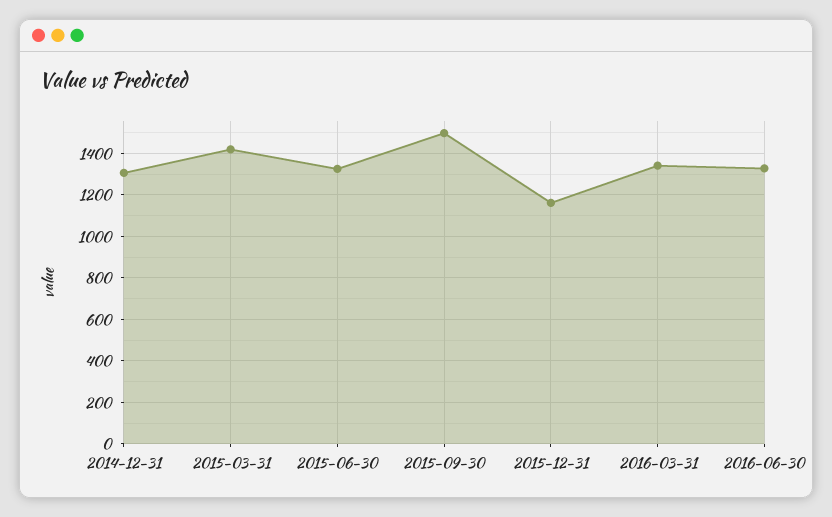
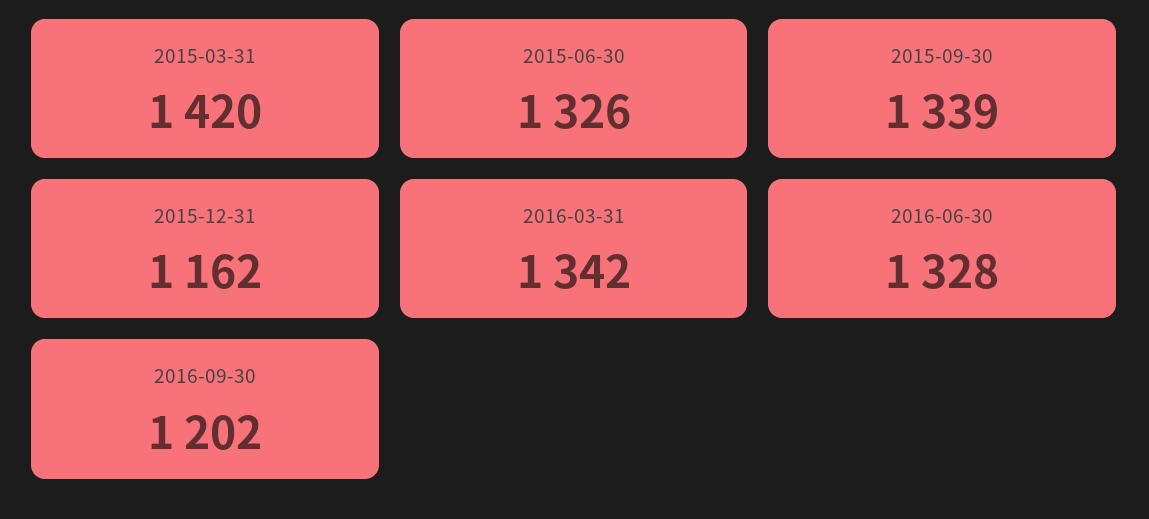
2014-12-31: 1300 -> none
2015-09-30: 1500 -> 1339
2016-09-30: none -> 1202

